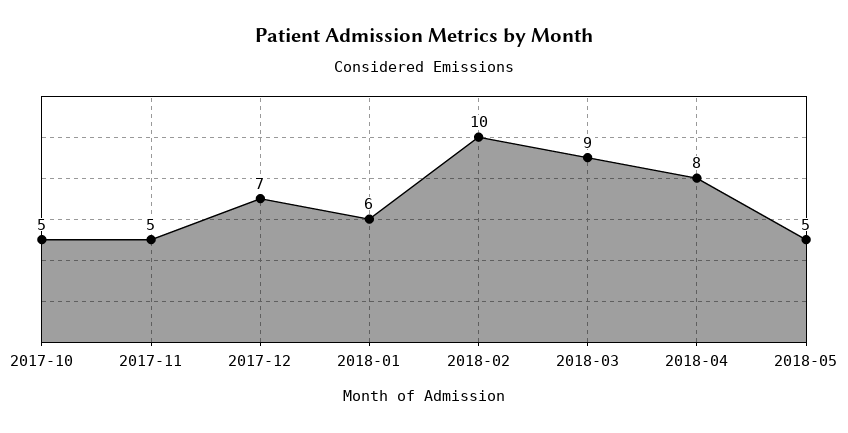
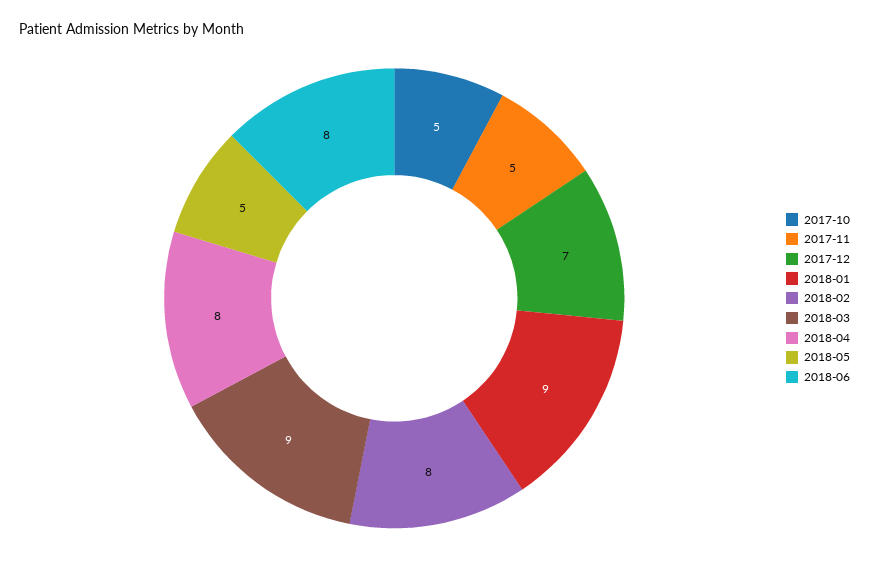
2018-01: 6 -> 9
2018-02: 10 -> 8
2018-06: none -> 8

